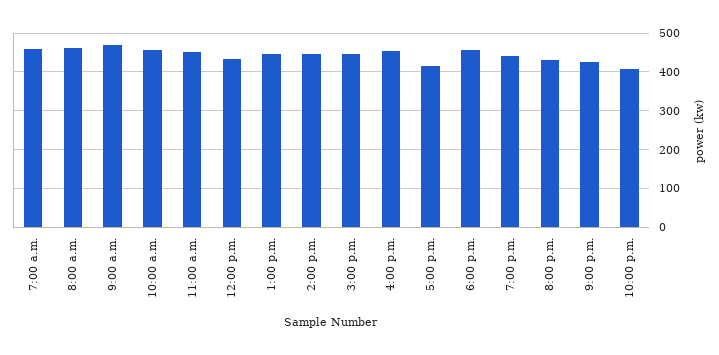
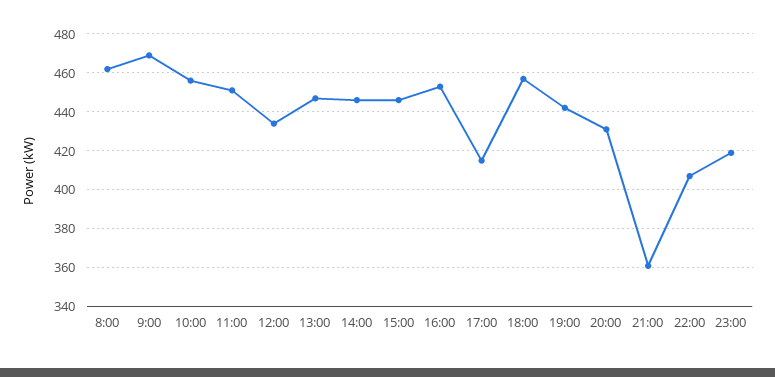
7:00 a.m.: 460 -> none
9:00 p.m.: 420 -> 360
23:00: none -> 420

